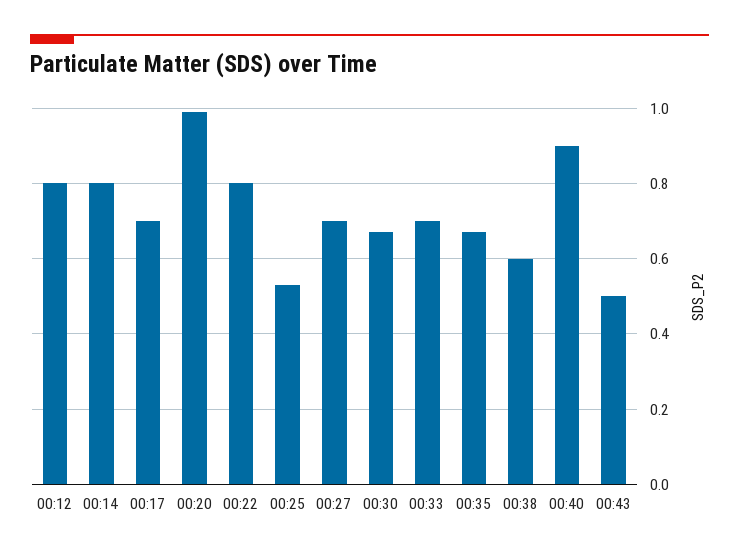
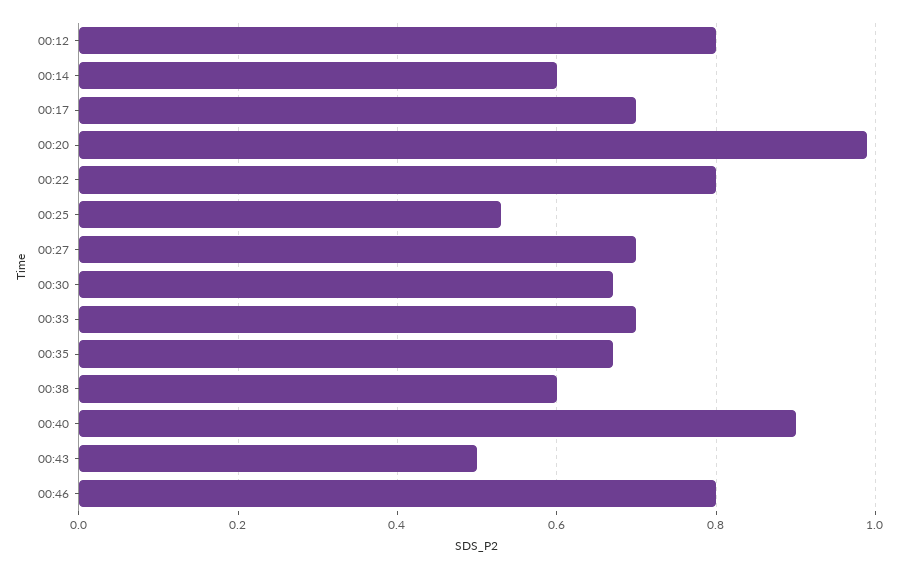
00:14: 0.8 -> 0.6
00:46: none -> 0.8

